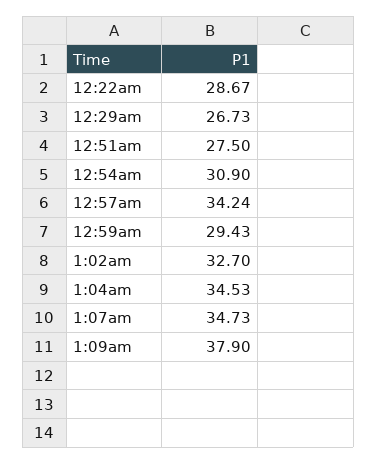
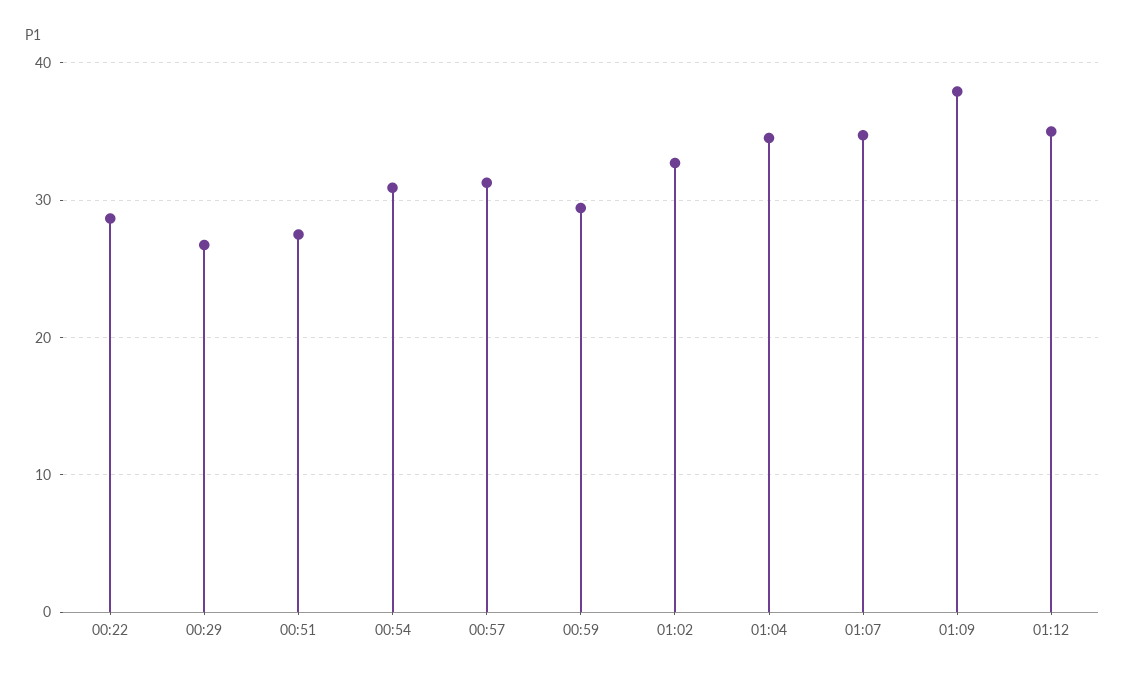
12:57am: 34.24 -> 31
01:12: none -> 35

